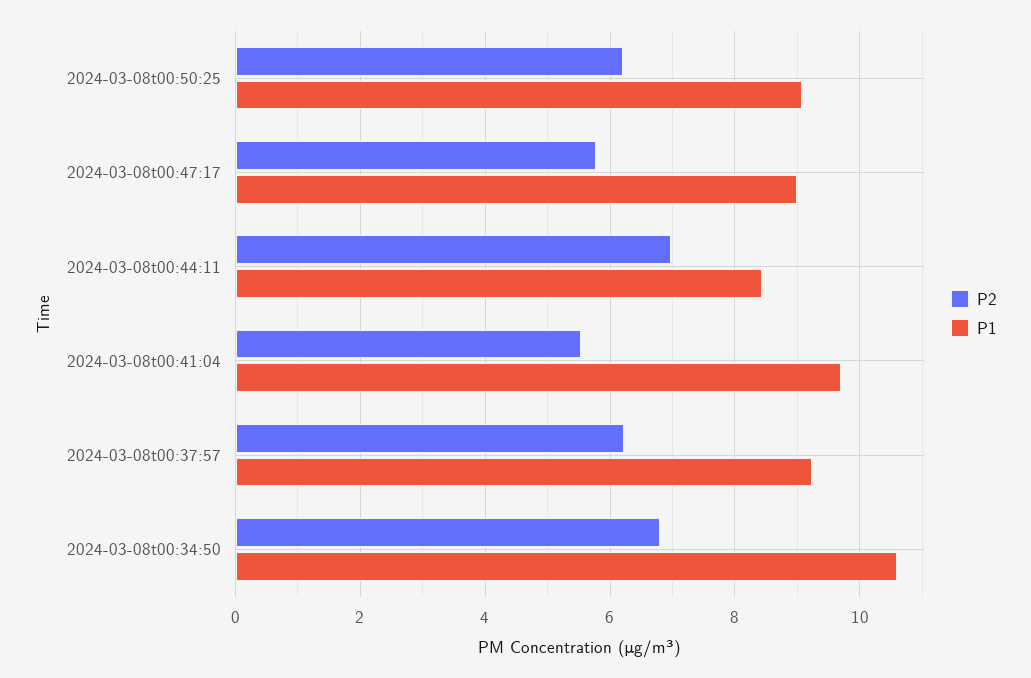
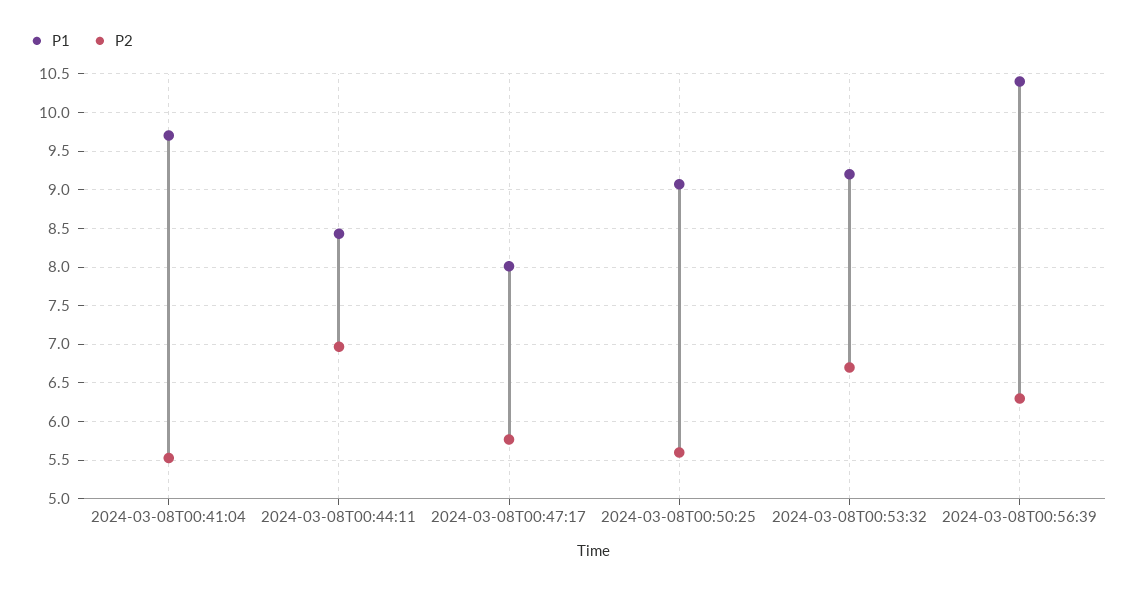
P2, 2024-03-08t00:50:25: 6.2 -> 5.6
P1, 2024-03-08t00:47:17: 9 -> 8
P2, 2024-03-08t00:37:57: 6.2 -> none
P1, 2024-03-08t00:37:57: 9.2 -> none
P2, 2024-03-08t00:34:50: 6.8 -> none
P1, 2024-03-08t00:34:50: 10.6 -> none
P1, 2024-03-08T00:53:32: none -> 9.2
P2, 2024-03-08T00:53:32: none -> 6.7
P1, 2024-03-08T00:56:39: none -> 10.4
P2, 2024-03-08T00:56:39: none -> 6.3

